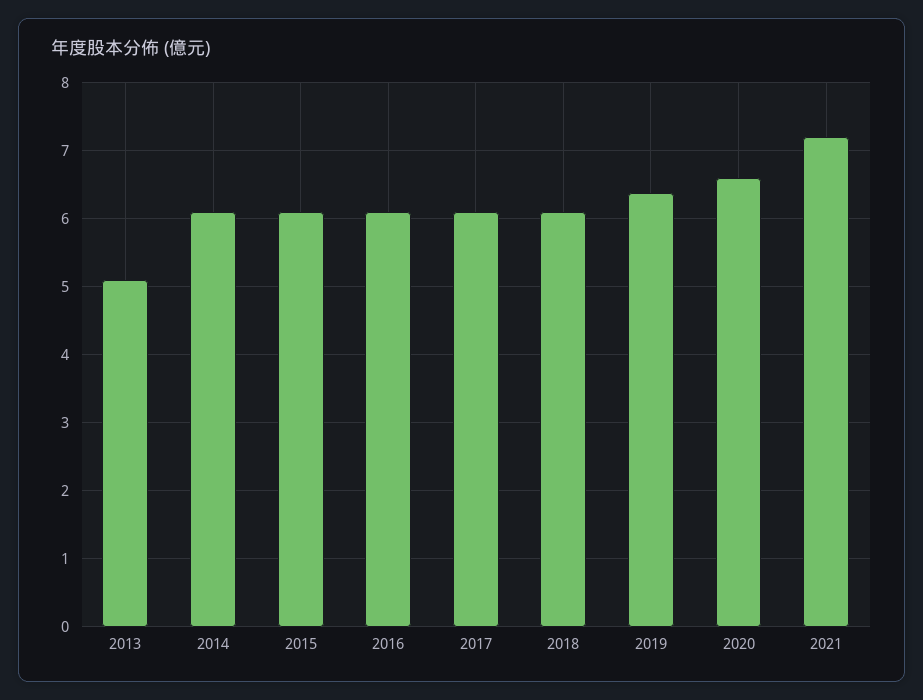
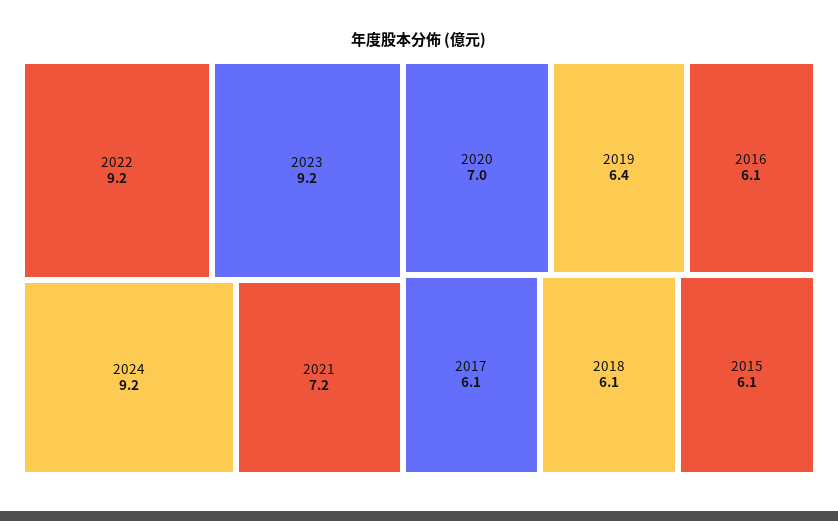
2013: 5.1 -> none
2014: 6.1 -> none
2020: 6.6 -> 7
2022: none -> 9.2
2023: none -> 9.2
2024: none -> 9.2

